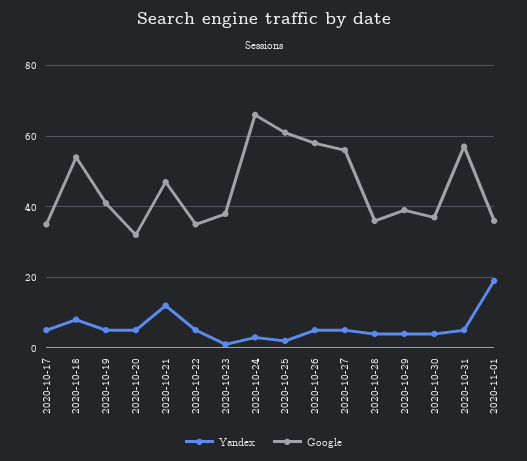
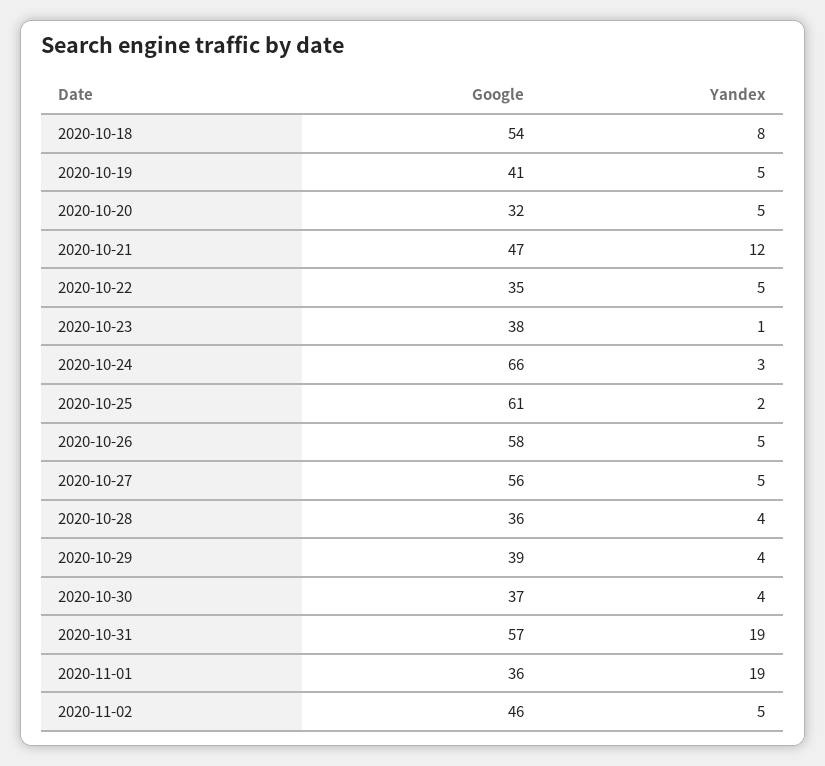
Yandex, 2020-10-17: 5 -> none
Google, 2020-10-17: 35 -> none
Yandex, 2020-10-31: 5 -> 19
Google, 2020-11-02: none -> 46
Yandex, 2020-11-02: none -> 5

